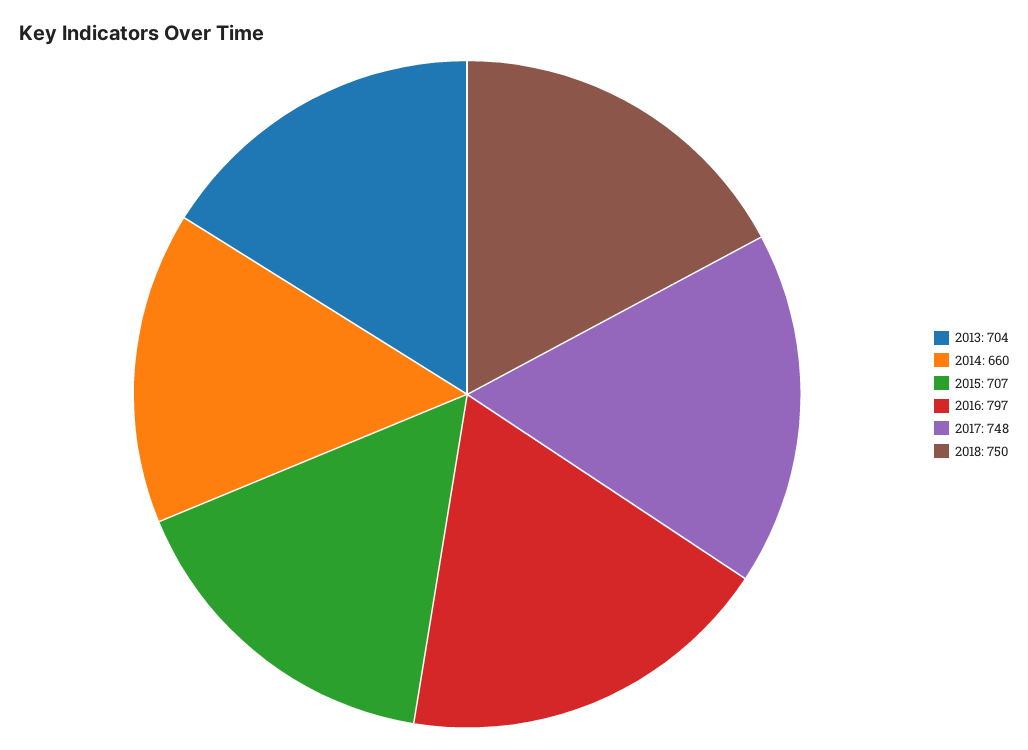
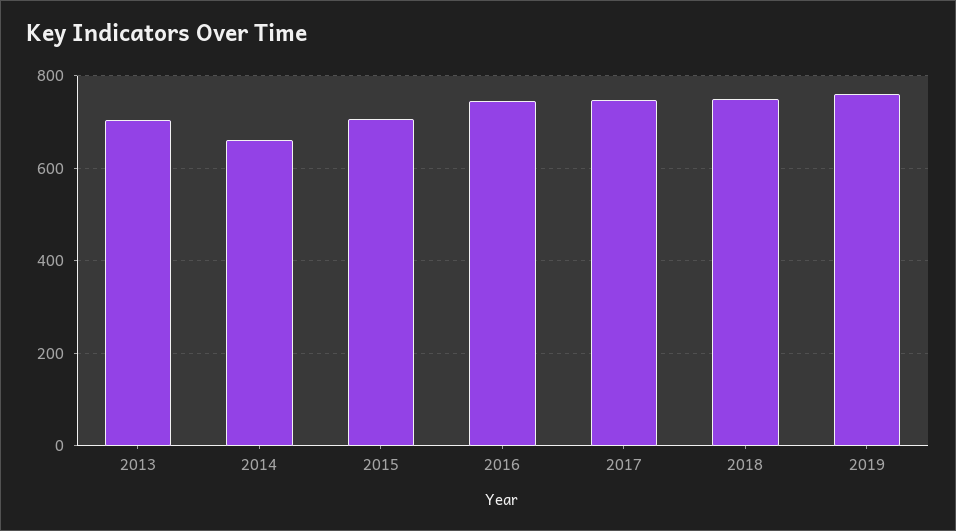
2016: 797 -> 740
2019: none -> 760

